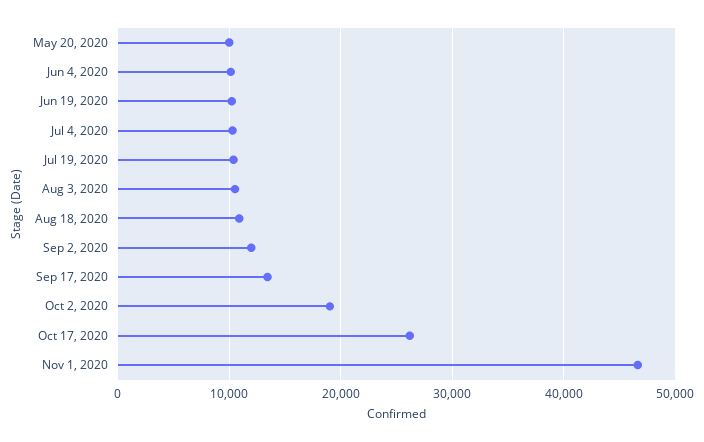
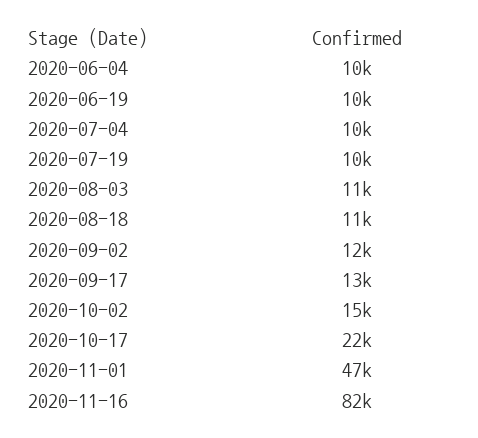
May 20, 2020: 10000 -> none
Oct 2, 2020: 19000 -> 15000
Oct 17, 2020: 26000 -> 22000
2020-11-16: none -> 82000

